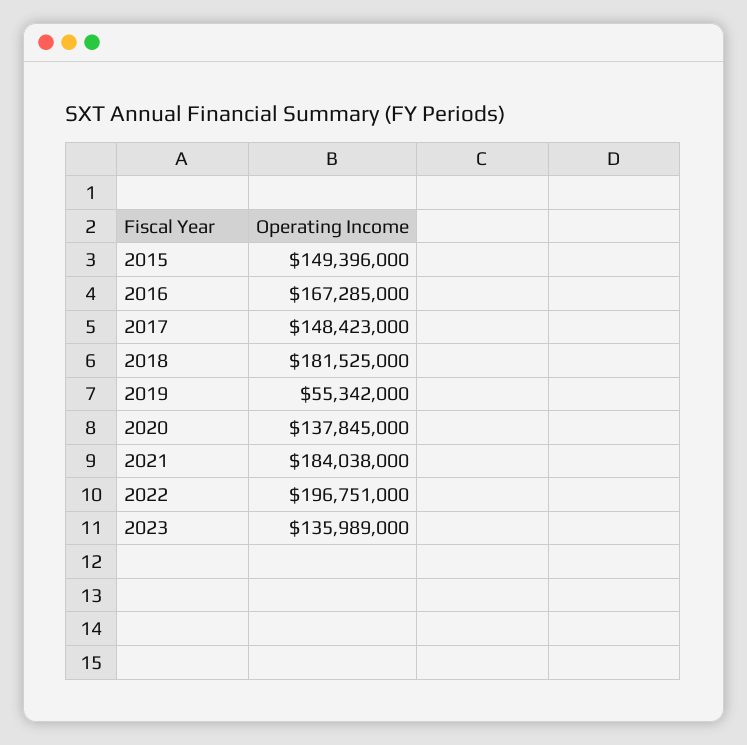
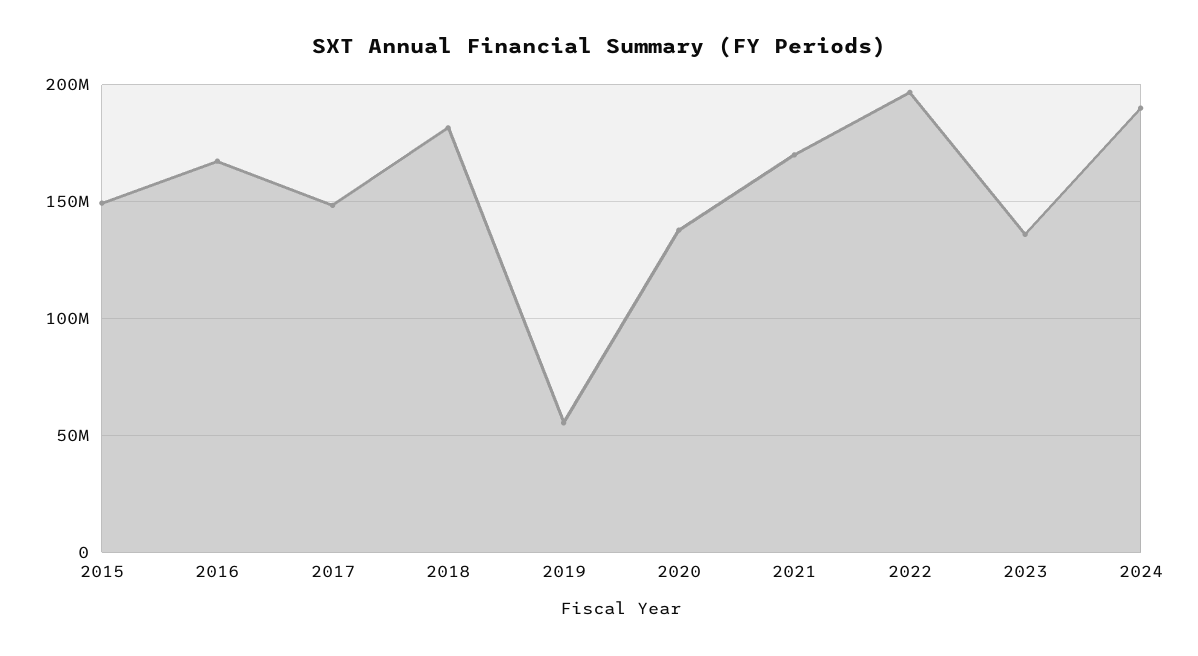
2021: 184038000 -> 170000000
2024: none -> 190000000

